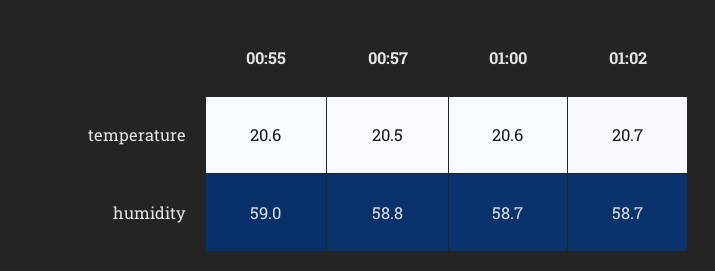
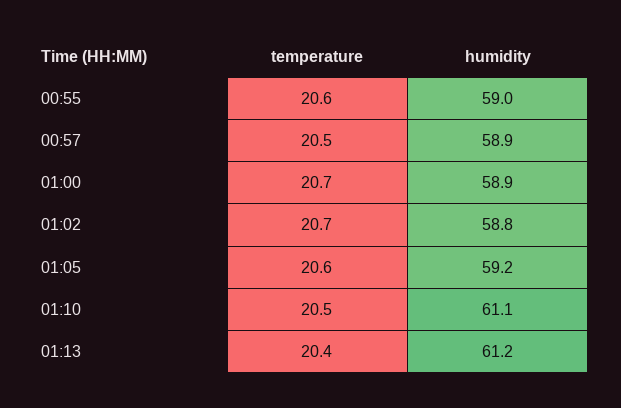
01:00, temperature: 20.6 -> 20.7
00:57, humidity: 58.8 -> 58.9
01:00, humidity: 58.7 -> 58.9
01:02, humidity: 58.7 -> 58.8
01:05, temperature: none -> 20.6
01:05, humidity: none -> 59.2
01:10, temperature: none -> 20.5
01:10, humidity: none -> 61.1
01:13, temperature: none -> 20.4
01:13, humidity: none -> 61.2

